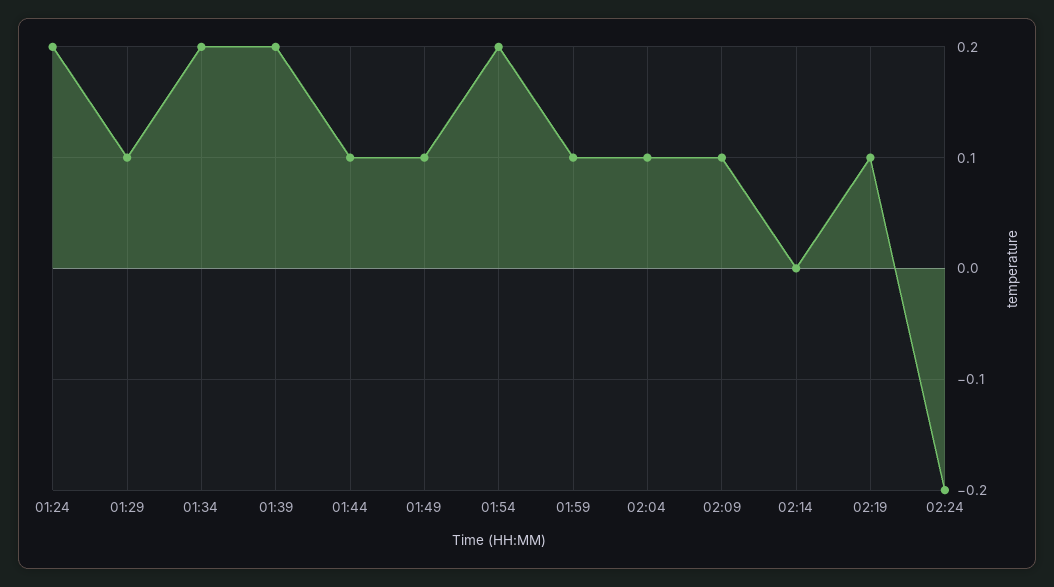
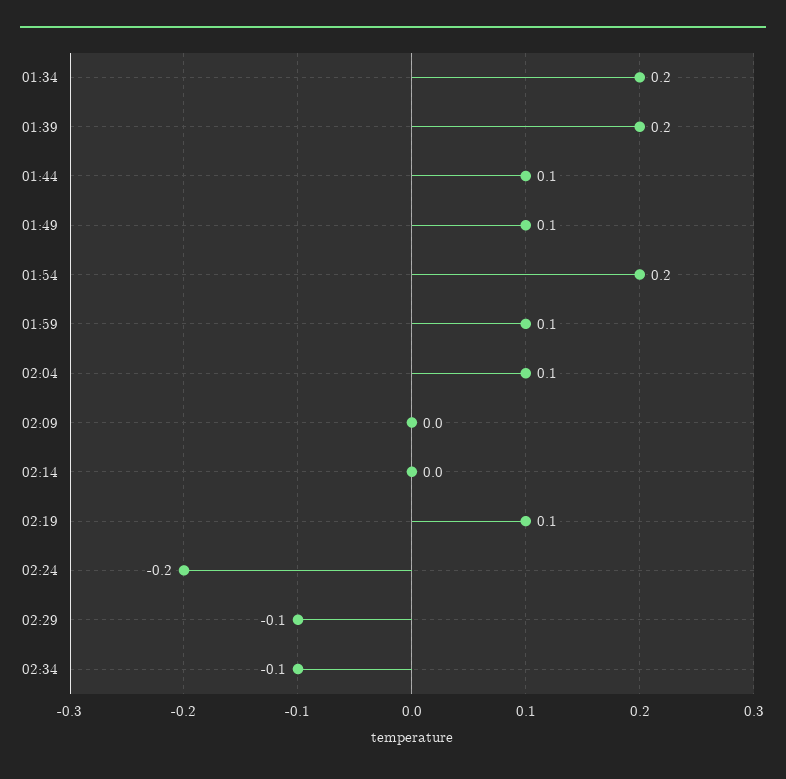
01:24: 0.2 -> none
01:29: 0.1 -> none
02:09: 0.1 -> 0
02:29: none -> -0.1
02:34: none -> -0.1

